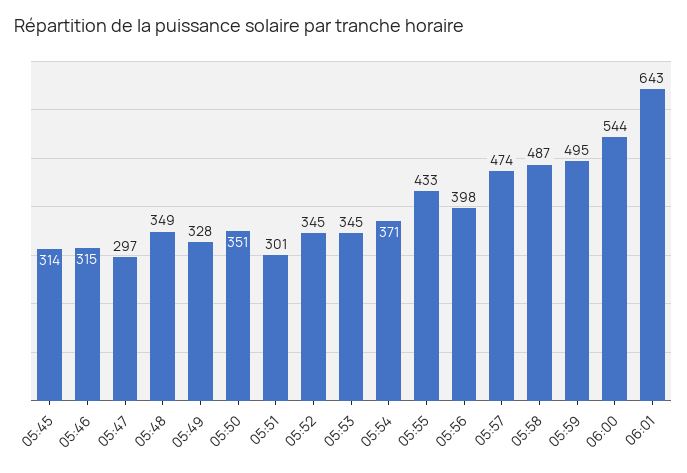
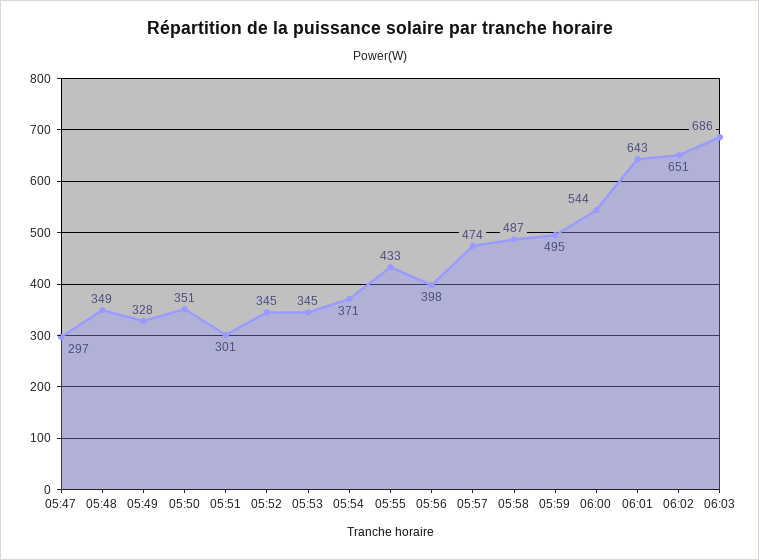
05:45: 314 -> none
05:46: 315 -> none
06:02: none -> 651
06:03: none -> 686

